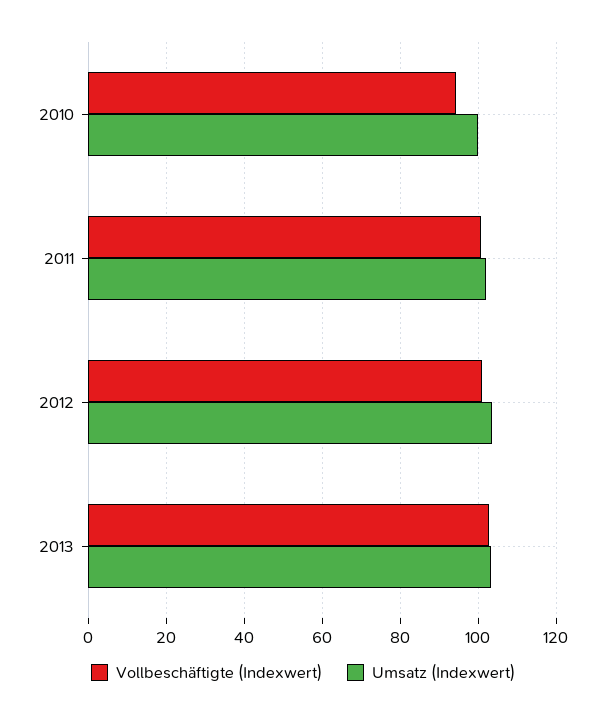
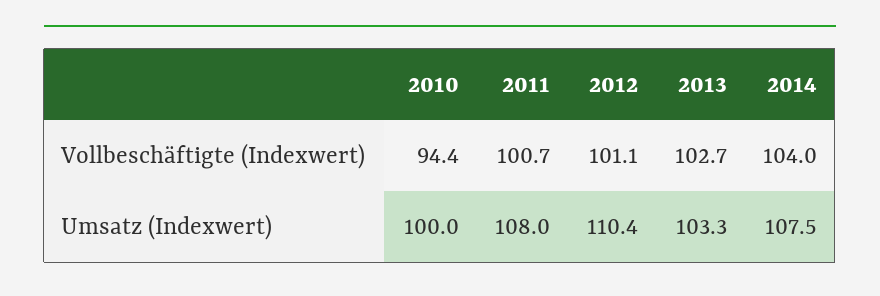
Umsatz (Indexwert), 2011: 102 -> 108
Umsatz (Indexwert), 2012: 104 -> 110.4
Vollbeschäftigte (Indexwert), 2014: none -> 104
Umsatz (Indexwert), 2014: none -> 107.5

